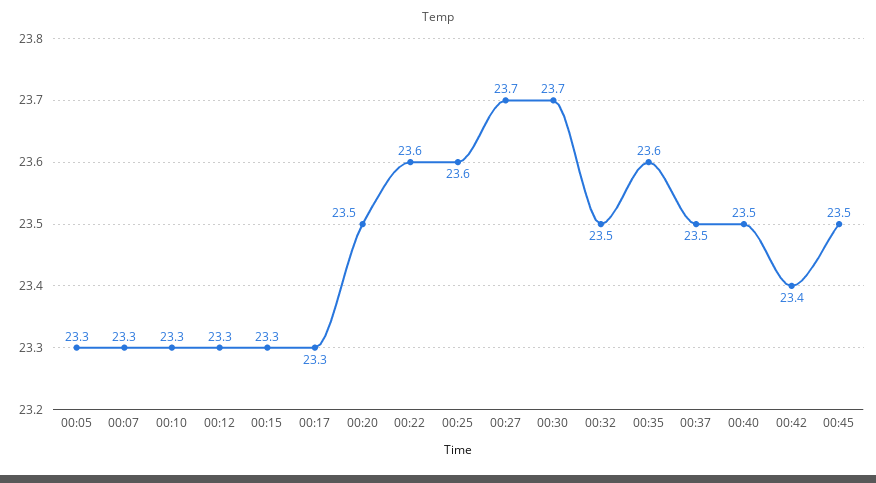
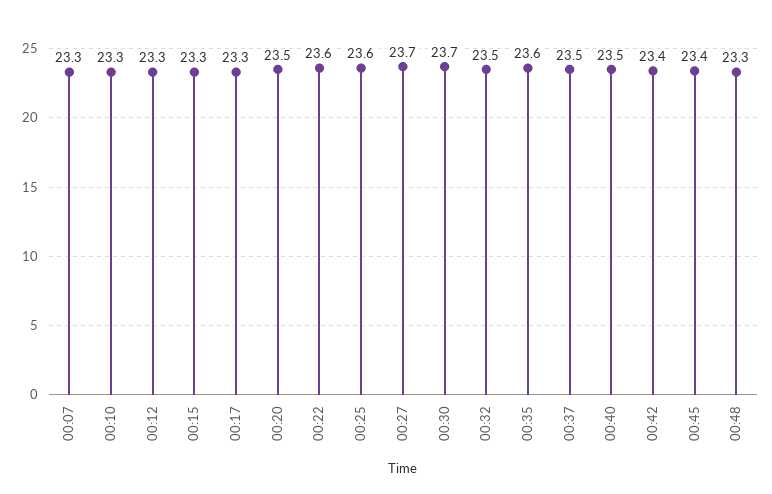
00:05: 23.3 -> none
00:45: 23.5 -> 23.4
00:48: none -> 23.3

